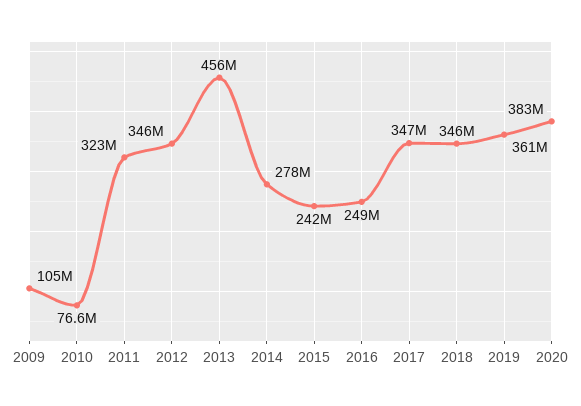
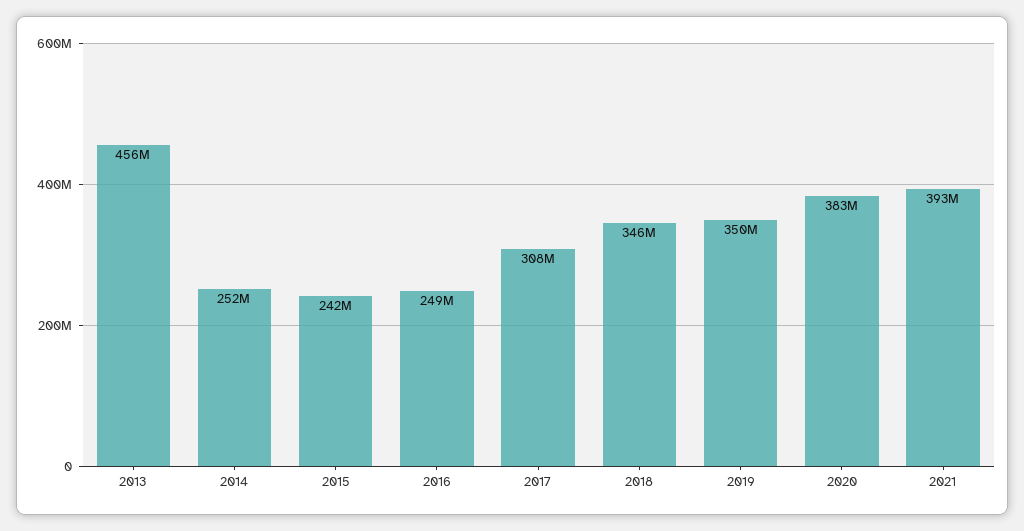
2009: 105000000 -> none
2010: 76600000 -> none
2011: 323000000 -> none
2012: 346000000 -> none
2014: 278000000 -> 252000000
2017: 347000000 -> 308000000
2019: 361000000 -> 350000000
2021: none -> 393000000

